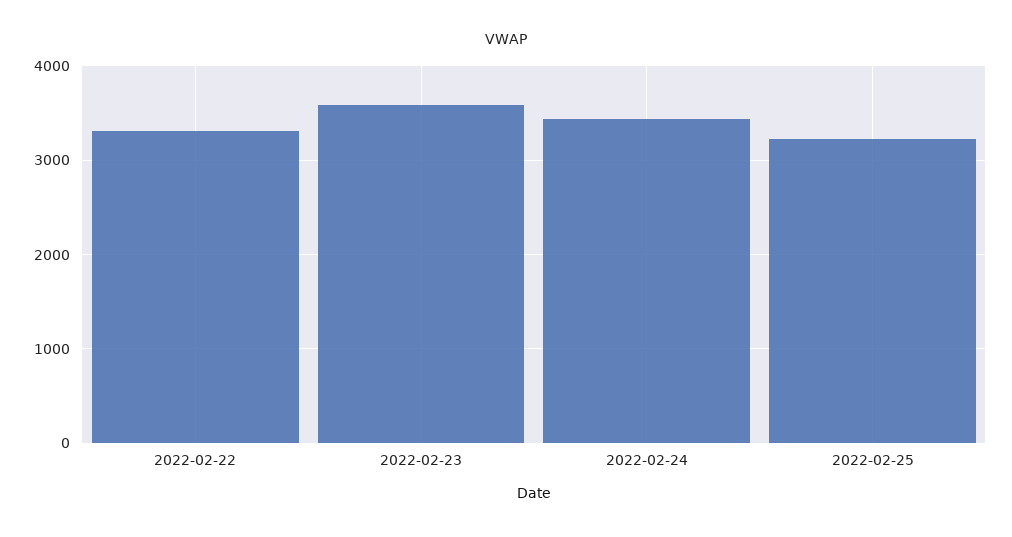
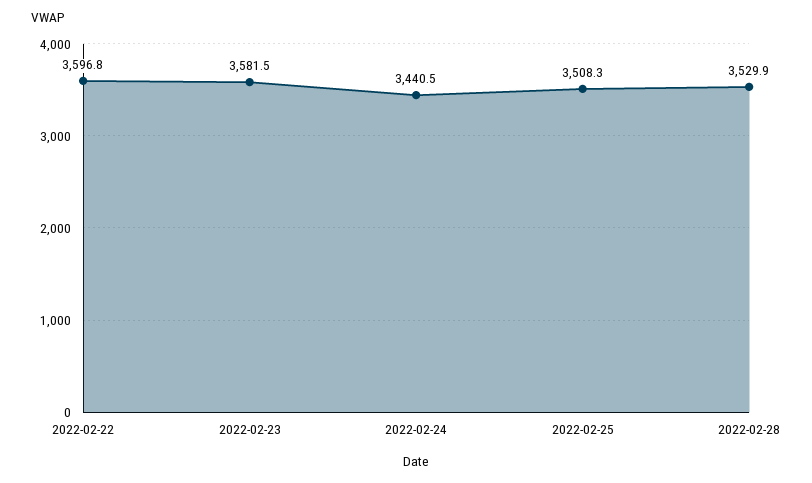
2022-02-22: 3300 -> 3596.8
2022-02-25: 3200 -> 3508.3
2022-02-28: none -> 3529.9

